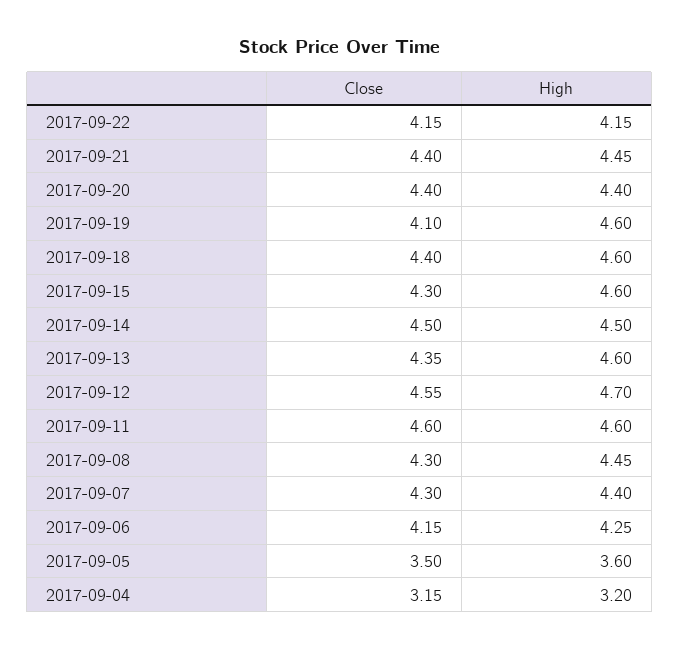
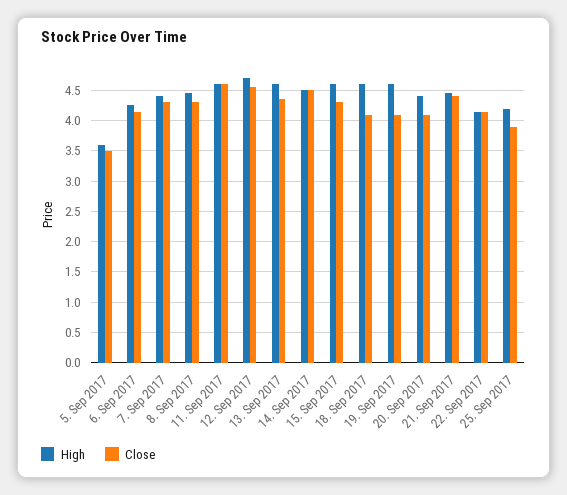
Close, 2017-09-20: 4.4 -> 4.1
Close, 2017-09-18: 4.4 -> 4.1
Close, 2017-09-04: 3.15 -> none
High, 2017-09-04: 3.2 -> none
High, 25. Sep 2017: none -> 4.2
Close, 25. Sep 2017: none -> 3.9

